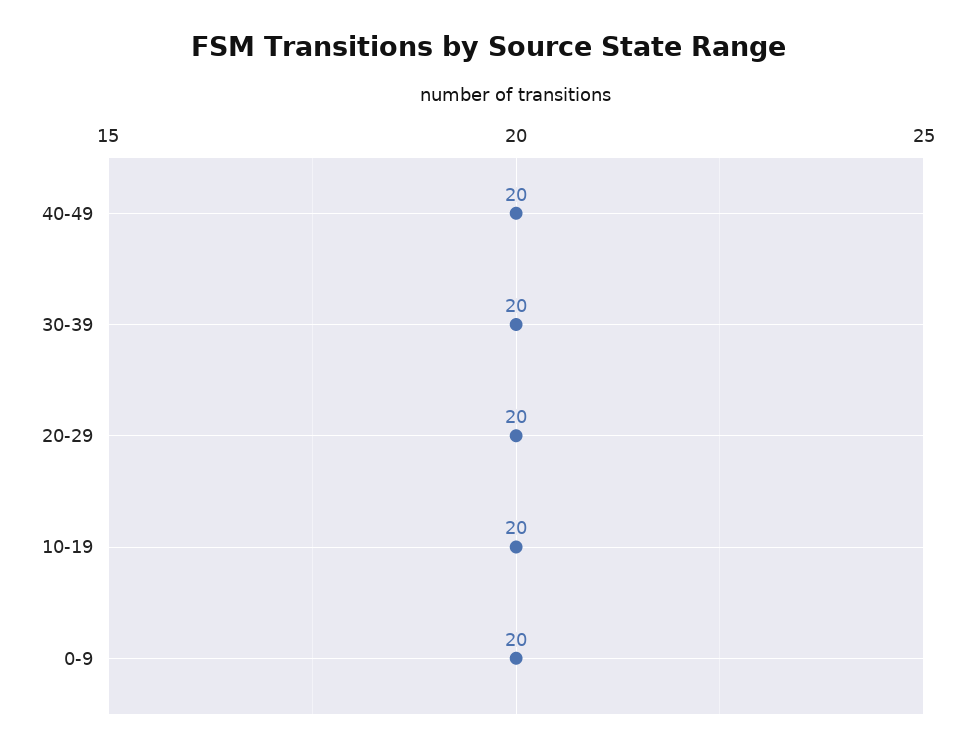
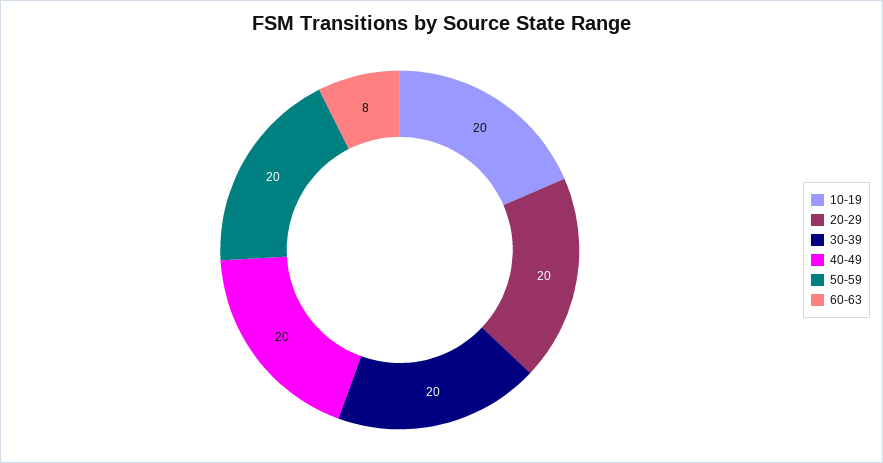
0-9: 20 -> none
50-59: none -> 20
60-63: none -> 8

